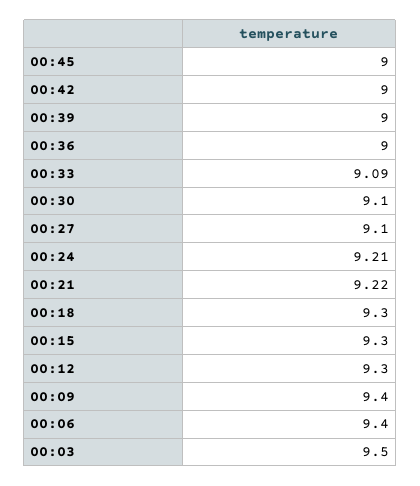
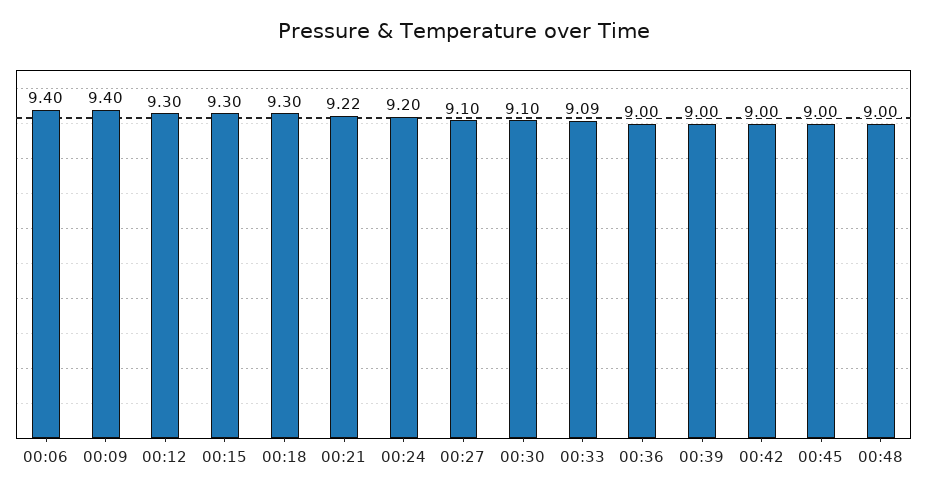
00:24: 9.21 -> 9.2
00:03: 9.5 -> none
00:48: none -> 9

